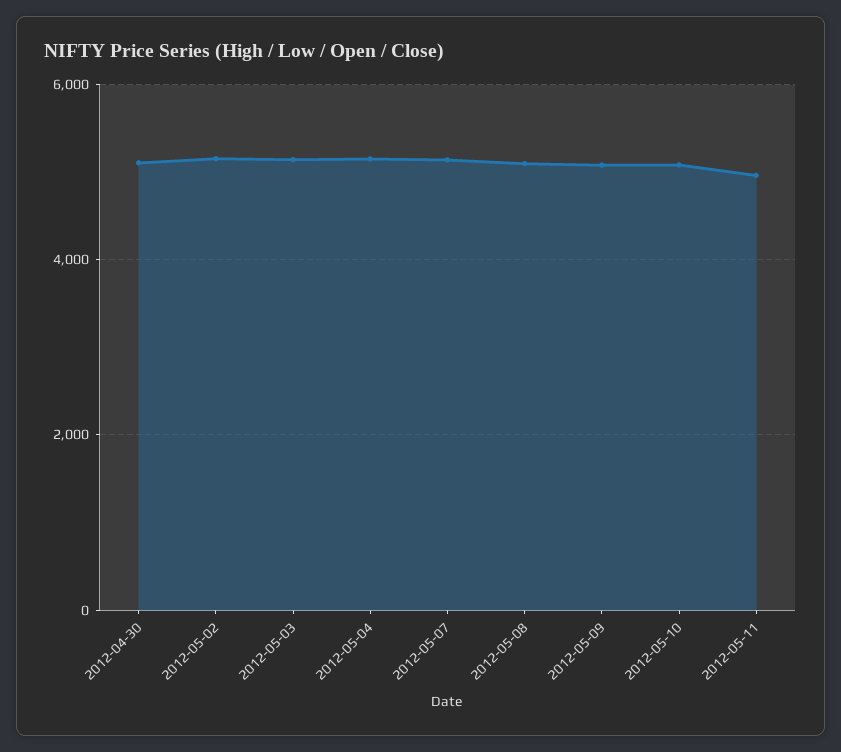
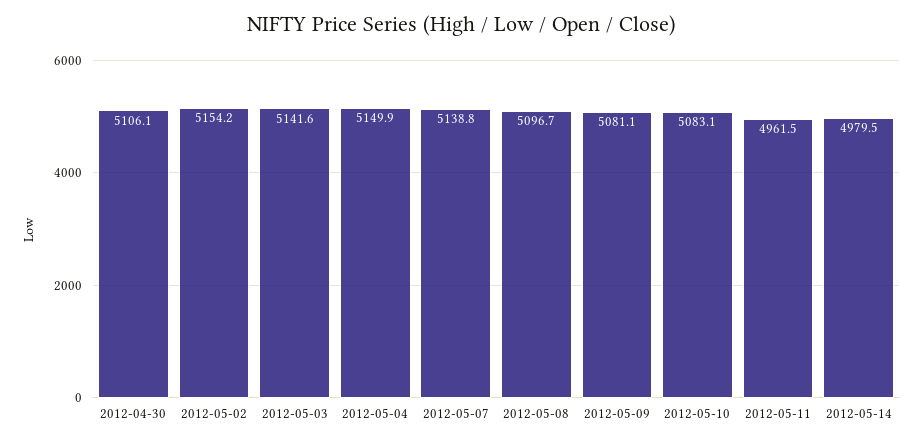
2012-05-14: none -> 4979.5

